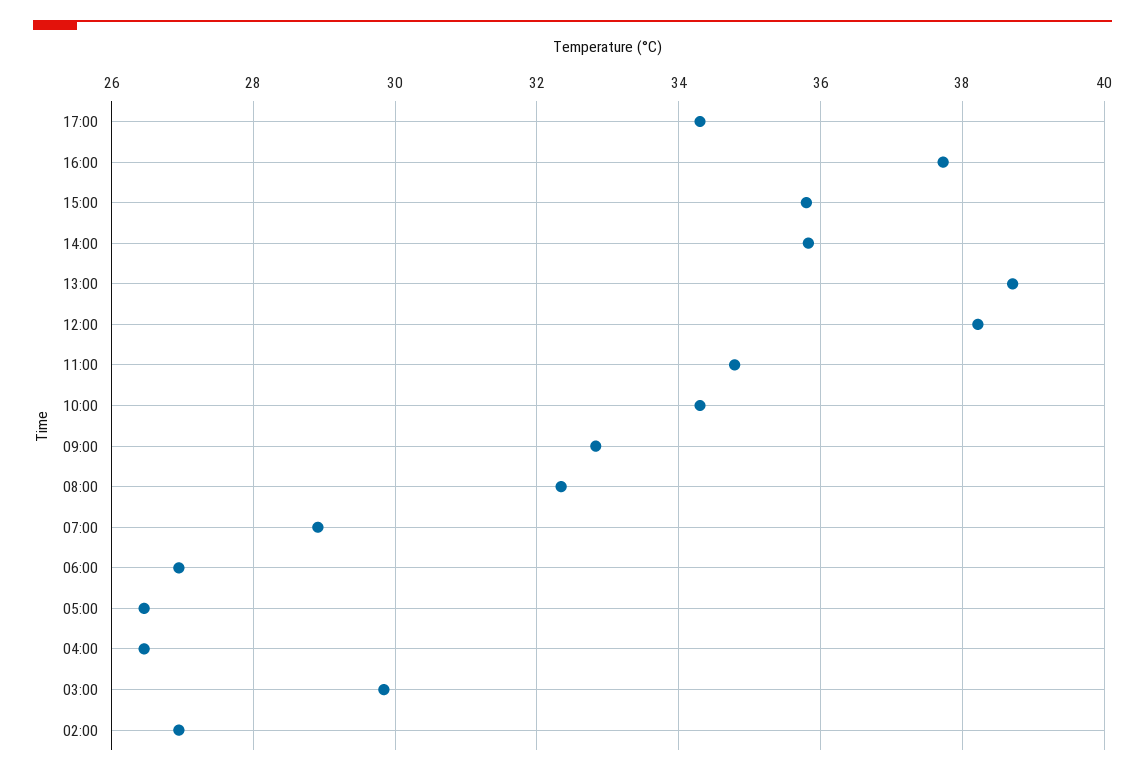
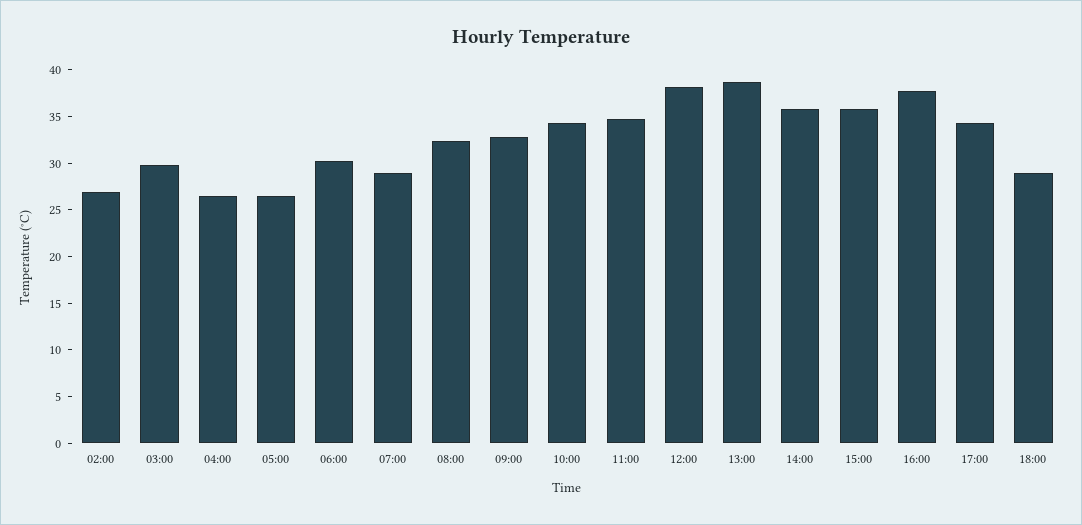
06:00: 27 -> 30
18:00: none -> 29

